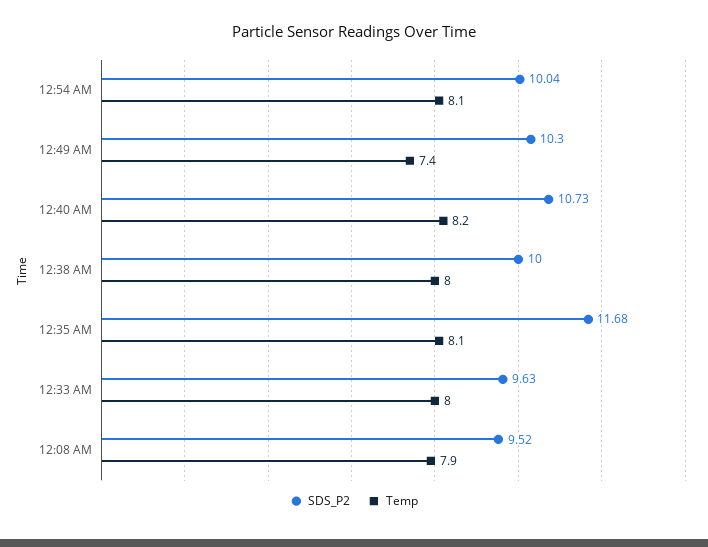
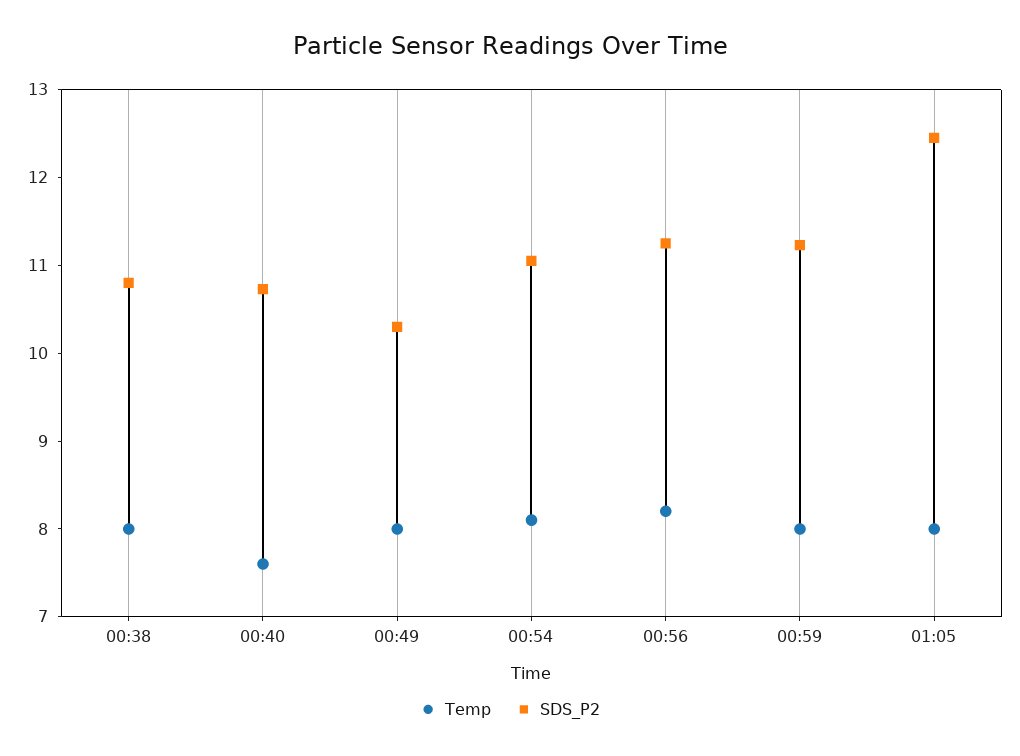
SDS_P2, 12:54 AM: 10.04 -> 11
Temp, 12:49 AM: 7.4 -> 8
Temp, 12:40 AM: 8.2 -> 7.6
SDS_P2, 12:38 AM: 10 -> 10.8
SDS_P2, 12:35 AM: 11.68 -> none
Temp, 12:35 AM: 8.1 -> none
SDS_P2, 12:33 AM: 9.63 -> none
Temp, 12:33 AM: 8 -> none
SDS_P2, 12:08 AM: 9.52 -> none
Temp, 12:08 AM: 7.9 -> none
Temp, 00:56: none -> 8.2
SDS_P2, 00:56: none -> 11.2
Temp, 00:59: none -> 8
SDS_P2, 00:59: none -> 11.2
Temp, 01:05: none -> 8
SDS_P2, 01:05: none -> 12.4

